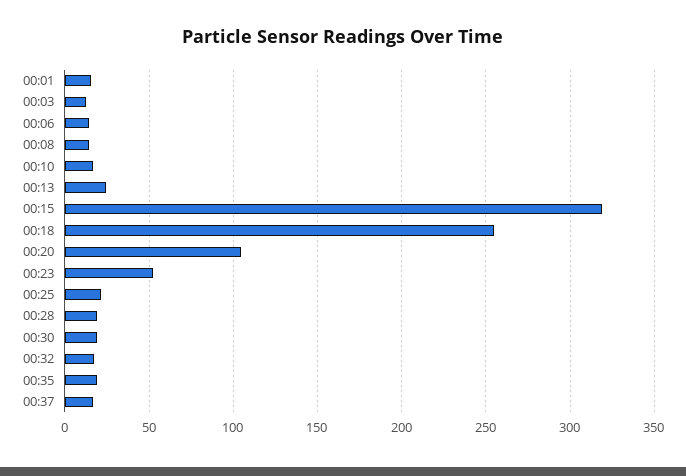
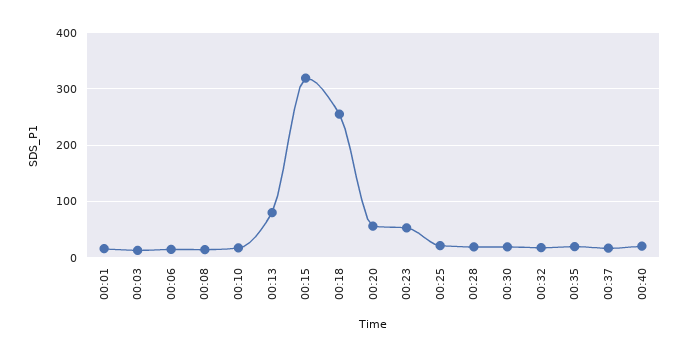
00:13: 25 -> 80
00:20: 105 -> 60
00:40: none -> 20

